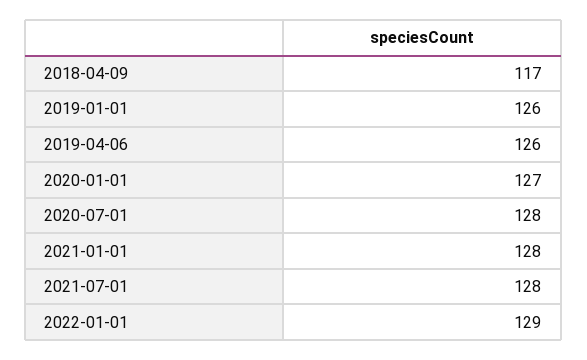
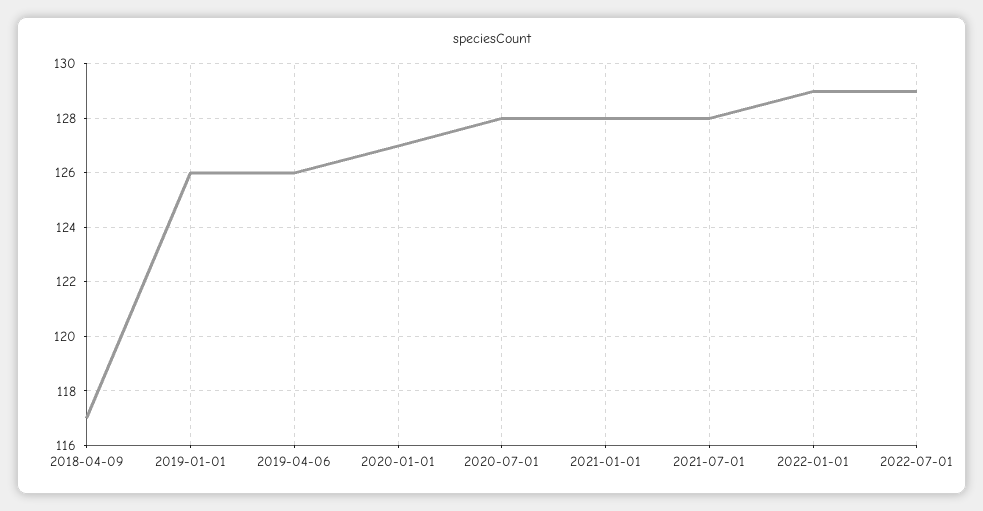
2022-07-01: none -> 129

